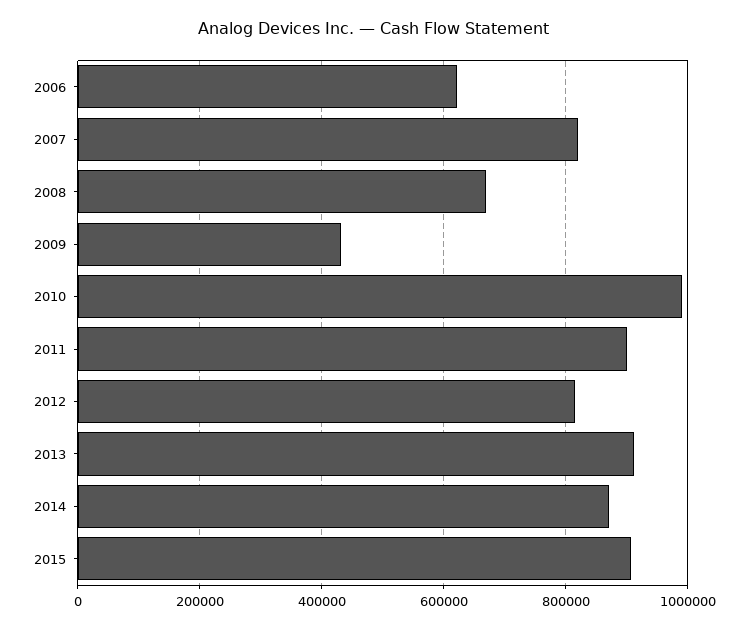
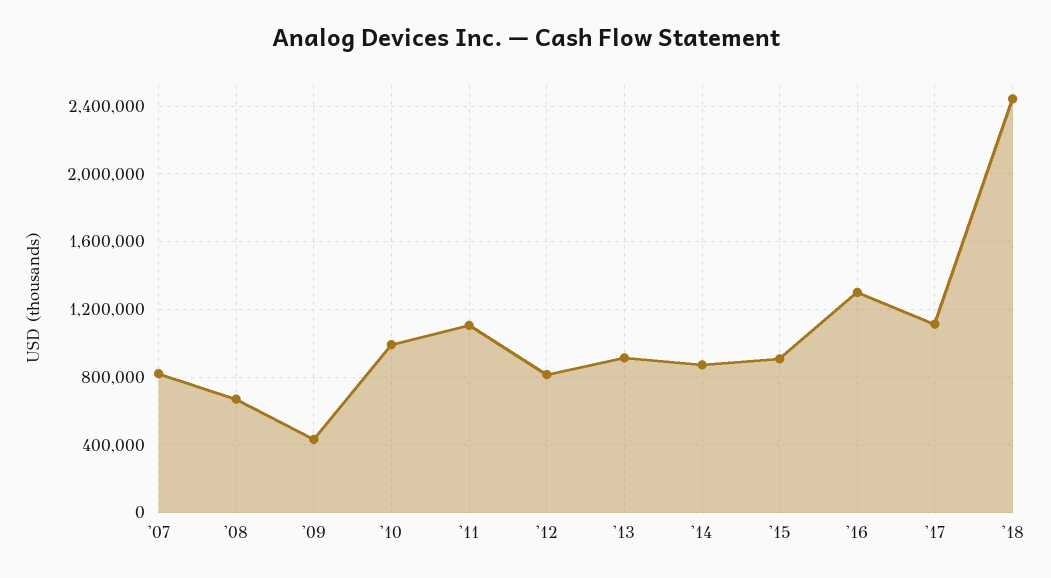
2006: 620000 -> none
2011: 900000 -> 1100000
'16: none -> 1300000
'17: none -> 1100000
'18: none -> 2450000

